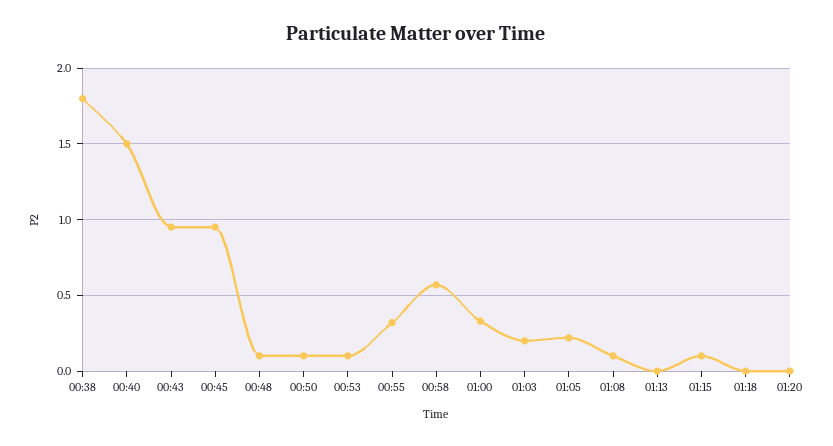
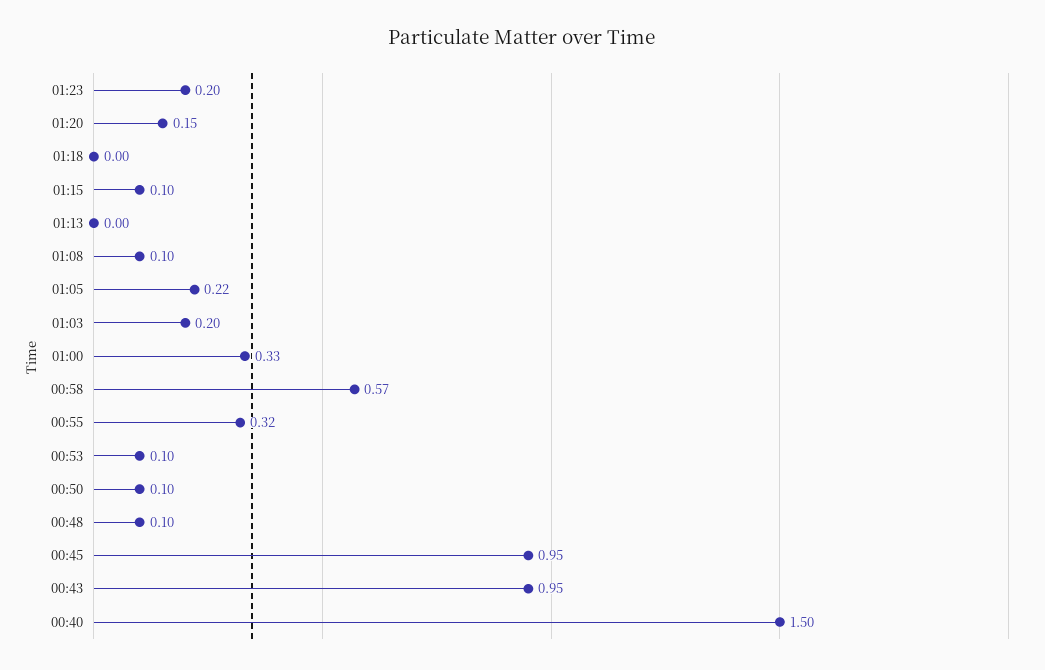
00:38: 1.8 -> none
01:20: 0 -> 0.15
01:23: none -> 0.2

